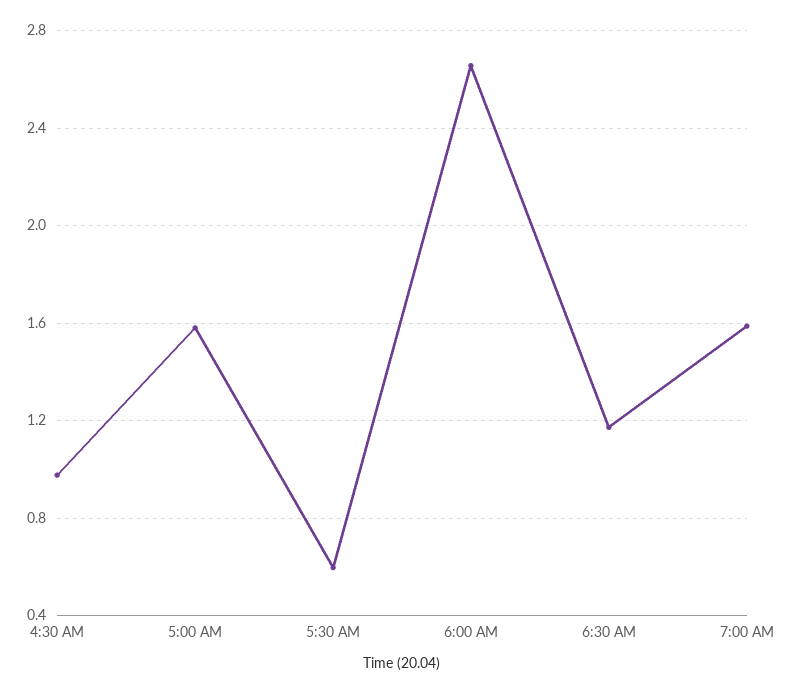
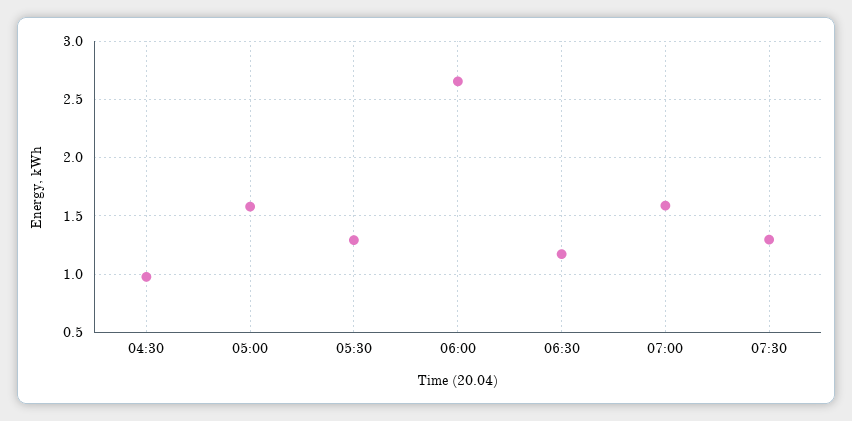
5:30 AM: 0.6 -> 1.3
07:30: none -> 1.3

